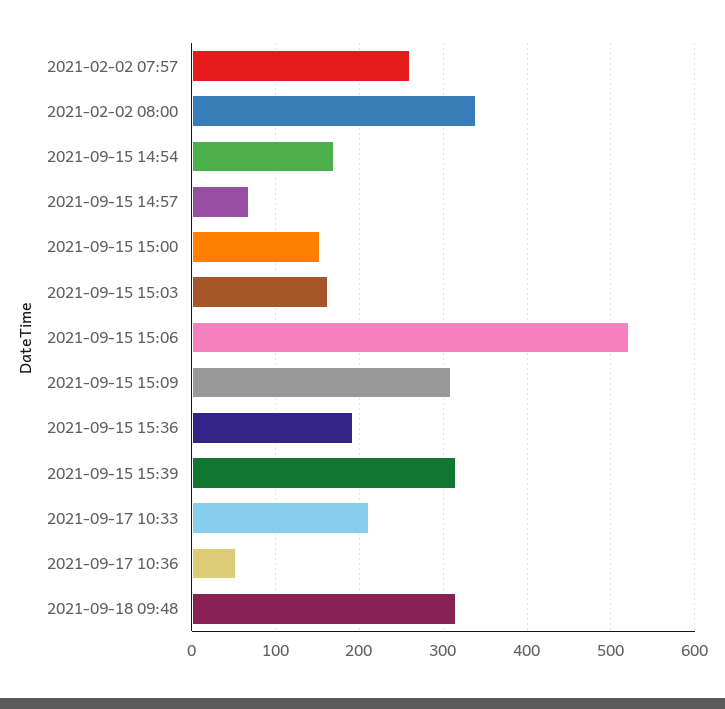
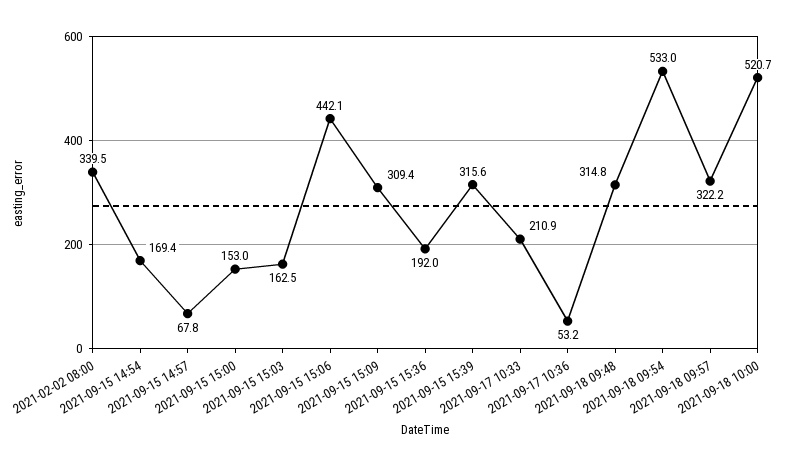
2021-02-02 07:57: 260 -> none
2021-09-15 15:06: 520 -> 442.1
2021-09-18 09:54: none -> 533
2021-09-18 09:57: none -> 322.2
2021-09-18 10:00: none -> 520.7

